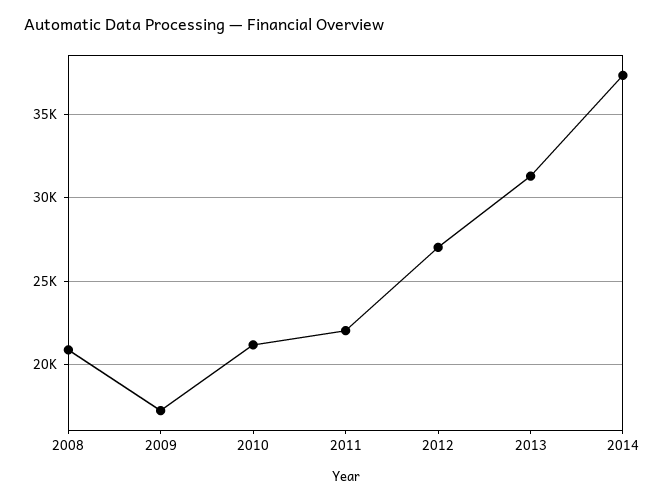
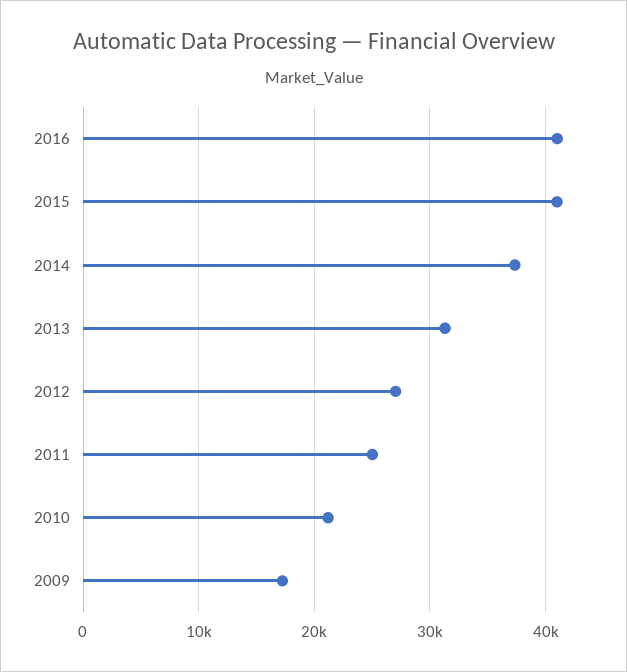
2008: 21000 -> none
2011: 22000 -> 25000
2016: none -> 41000
2015: none -> 41000

